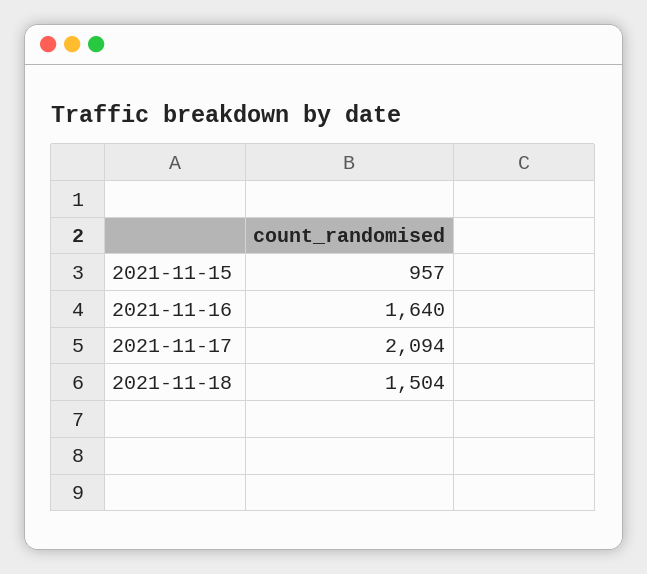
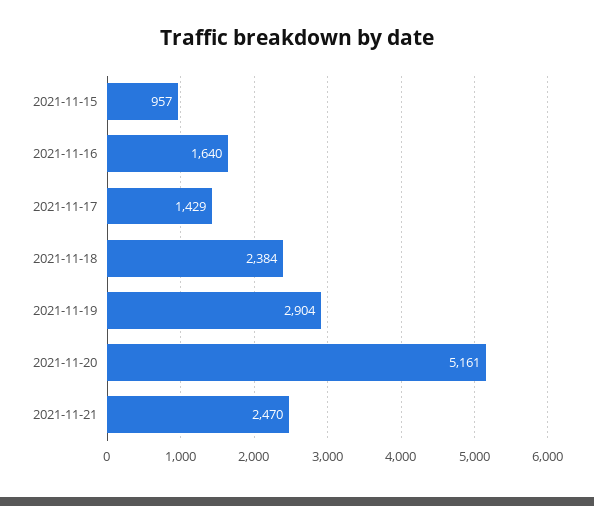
2021-11-17: 2094 -> 1429
2021-11-18: 1504 -> 2384
2021-11-19: none -> 2904
2021-11-20: none -> 5161
2021-11-21: none -> 2470

